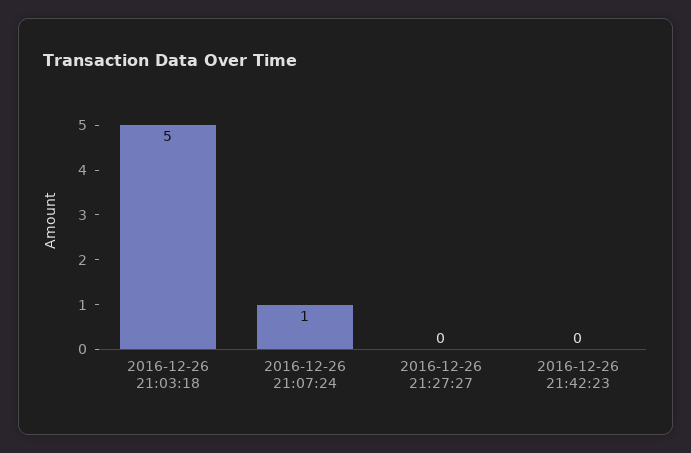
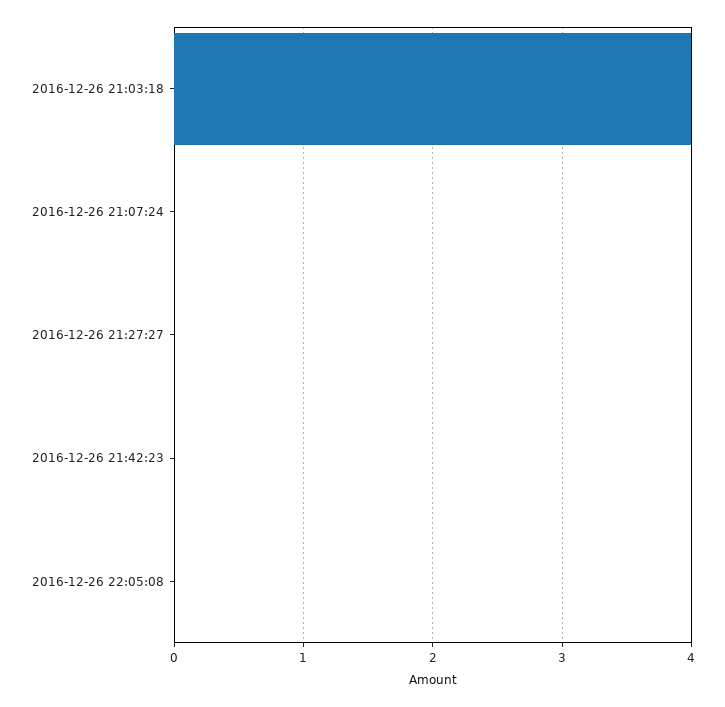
2016-12-26 21:03:18: 5 -> 4
2016-12-26 21:07:24: 1 -> 0
2016-12-26 22:05:08: none -> 0

